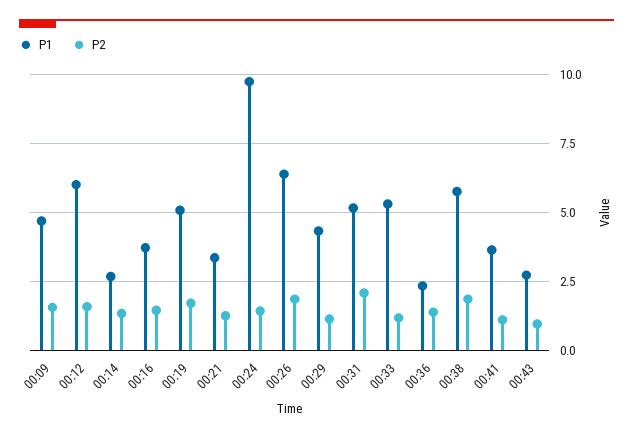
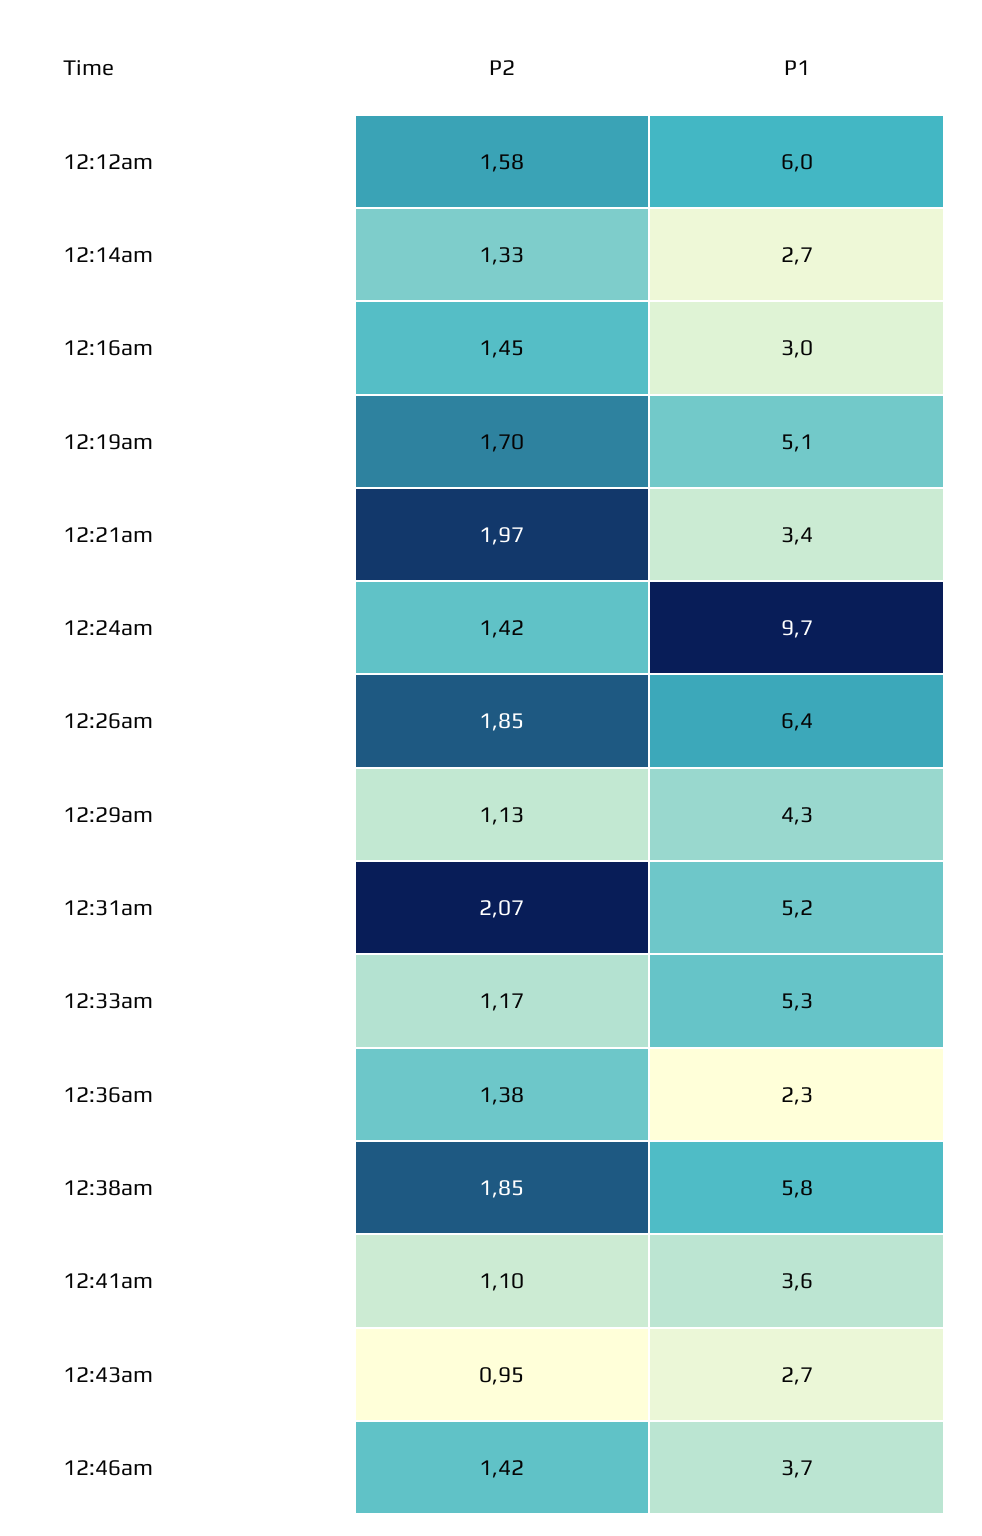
P1, 00:09: 4.75 -> none
P2, 00:09: 1.5 -> none
P1, 00:16: 3.75 -> 3
P2, 00:21: 1.25 -> 1.97
P2, 12:46am: none -> 1.42
P1, 12:46am: none -> 3.7

